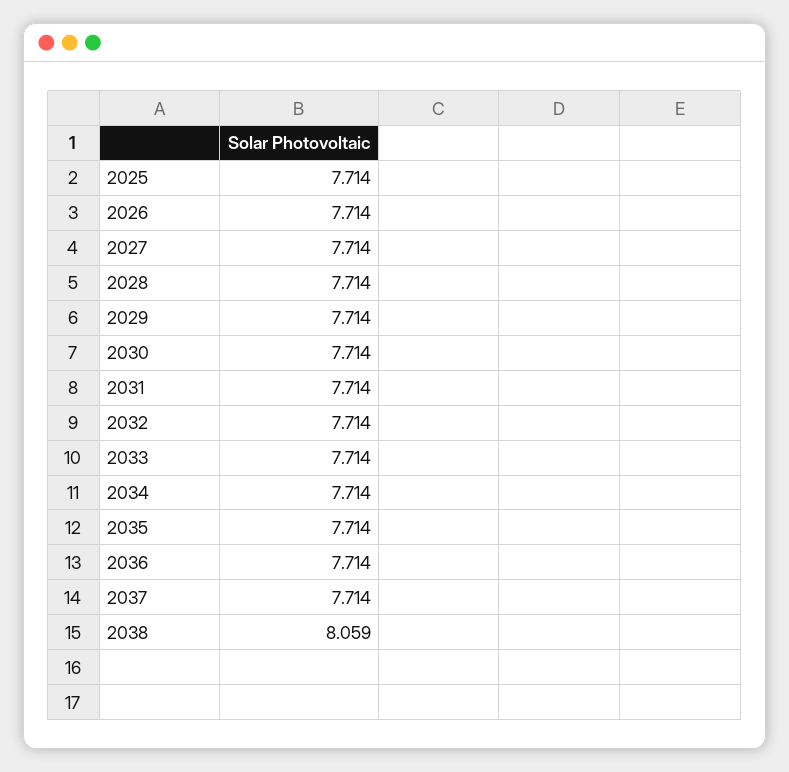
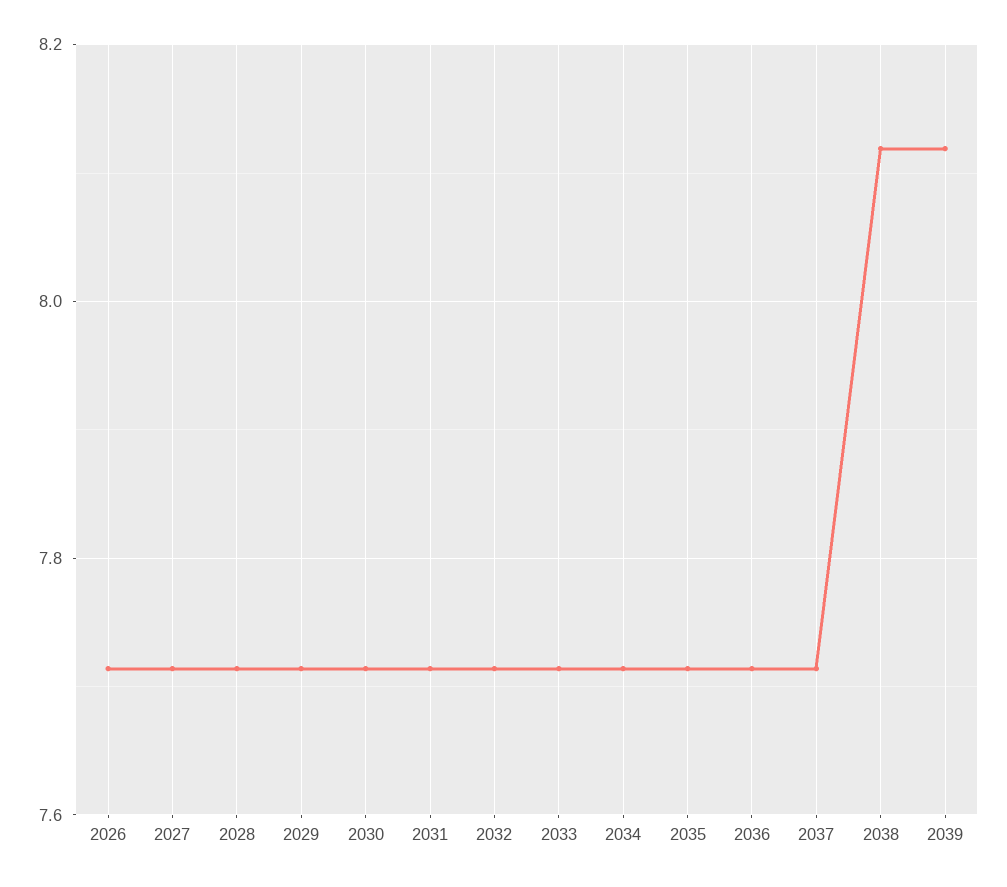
2025: 7.714 -> none
2038: 8.059 -> 8.12
2039: none -> 8.12

